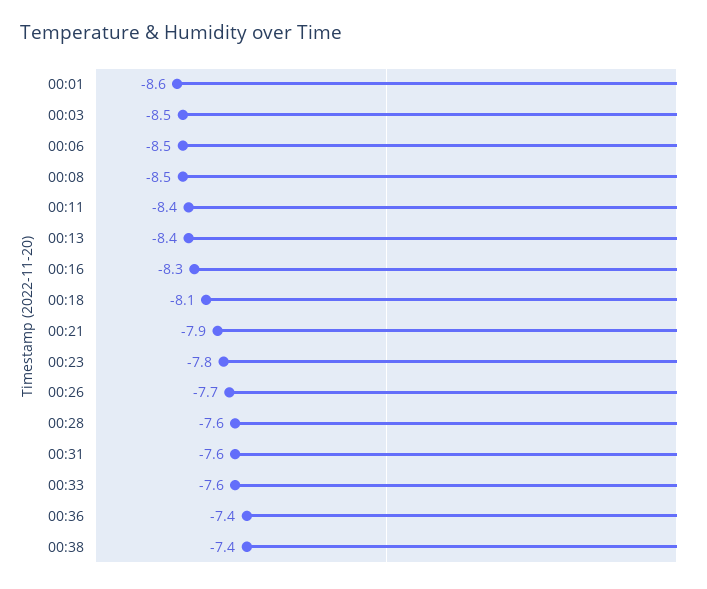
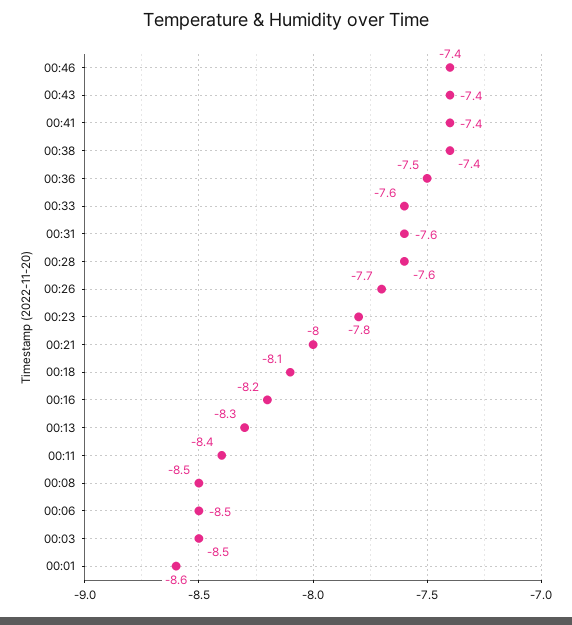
00:13: -8.4 -> -8.3
00:16: -8.3 -> -8.2
00:21: -7.9 -> -8
00:36: -7.4 -> -7.5
00:46: none -> -7.4
00:43: none -> -7.4
00:41: none -> -7.4

